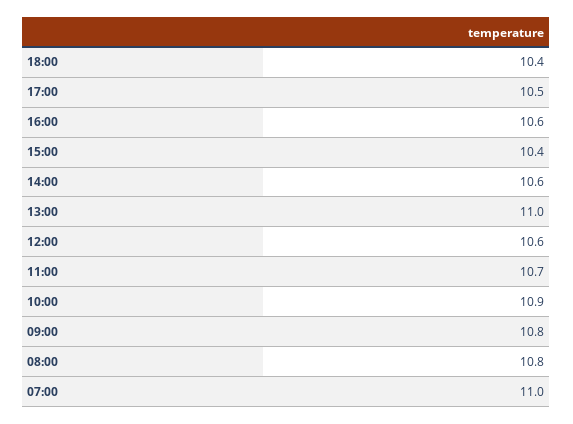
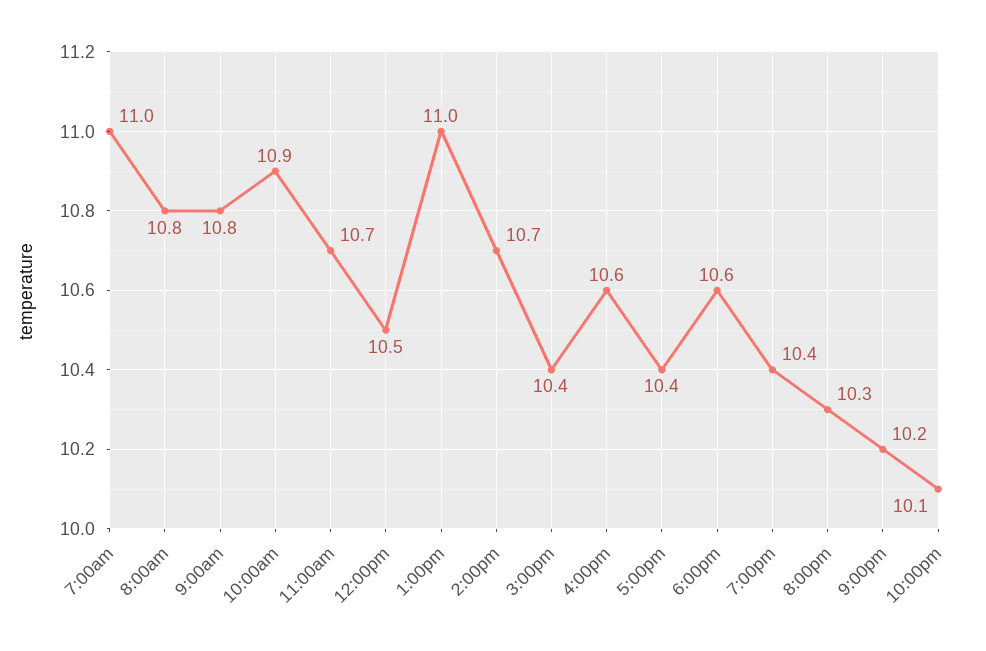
18:00: 10.4 -> 10.6
17:00: 10.5 -> 10.4
14:00: 10.6 -> 10.7
12:00: 10.6 -> 10.5
7:00pm: none -> 10.4
8:00pm: none -> 10.3
9:00pm: none -> 10.2
10:00pm: none -> 10.1

